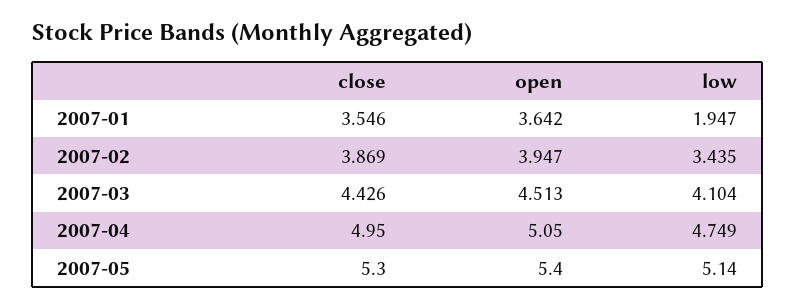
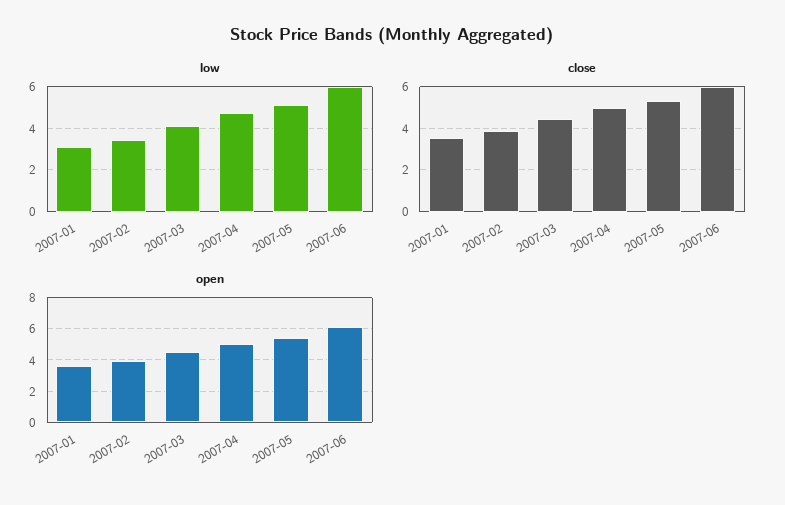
low, 2007-01: 1.947 -> 3
low, 2007-06: none -> 6
close, 2007-06: none -> 6
open, 2007-06: none -> 6

